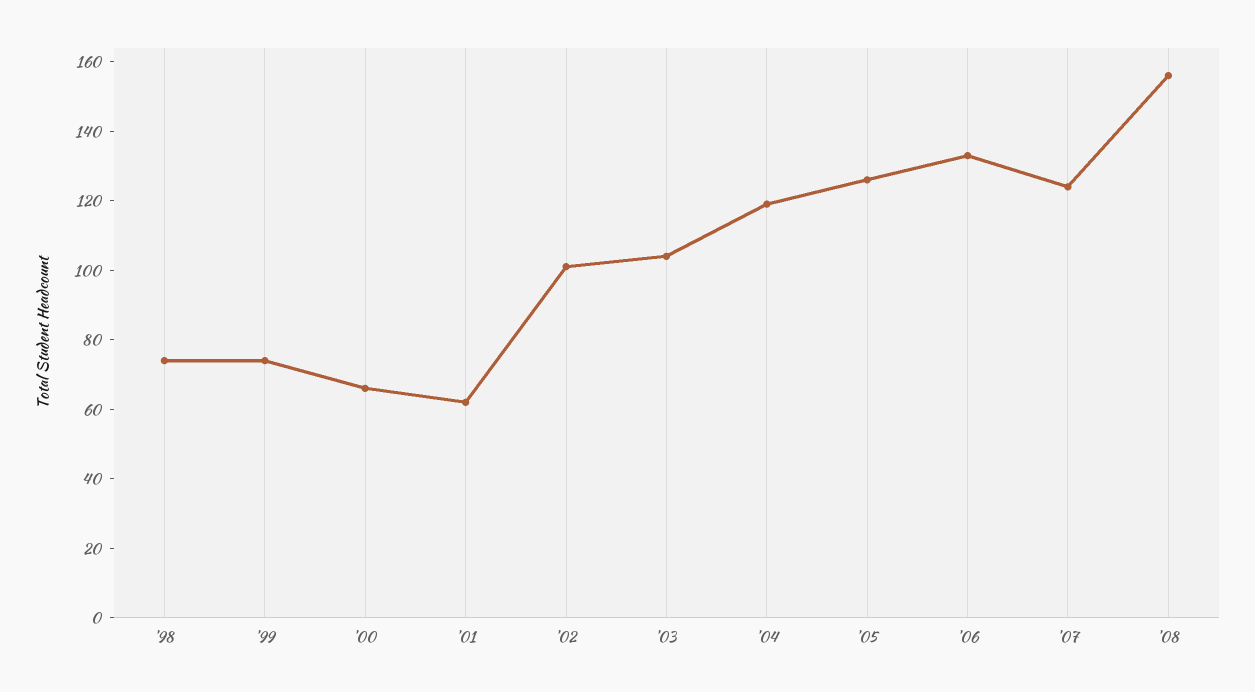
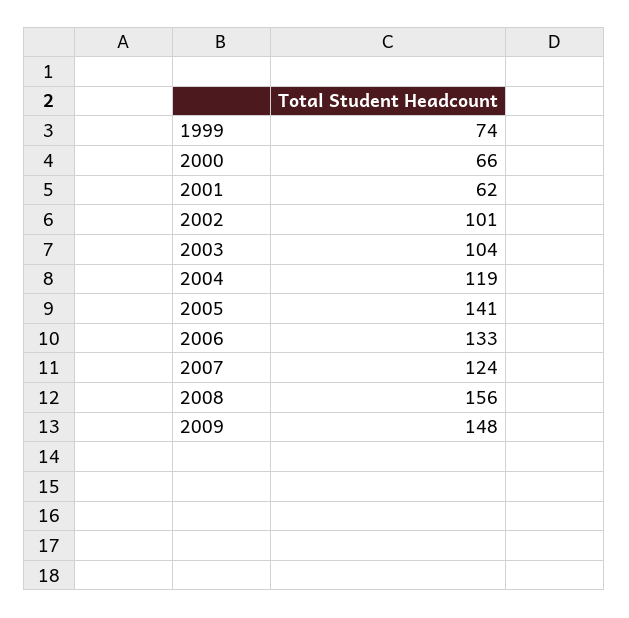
'98: 75 -> none
'05: 125 -> 141
2009: none -> 148

